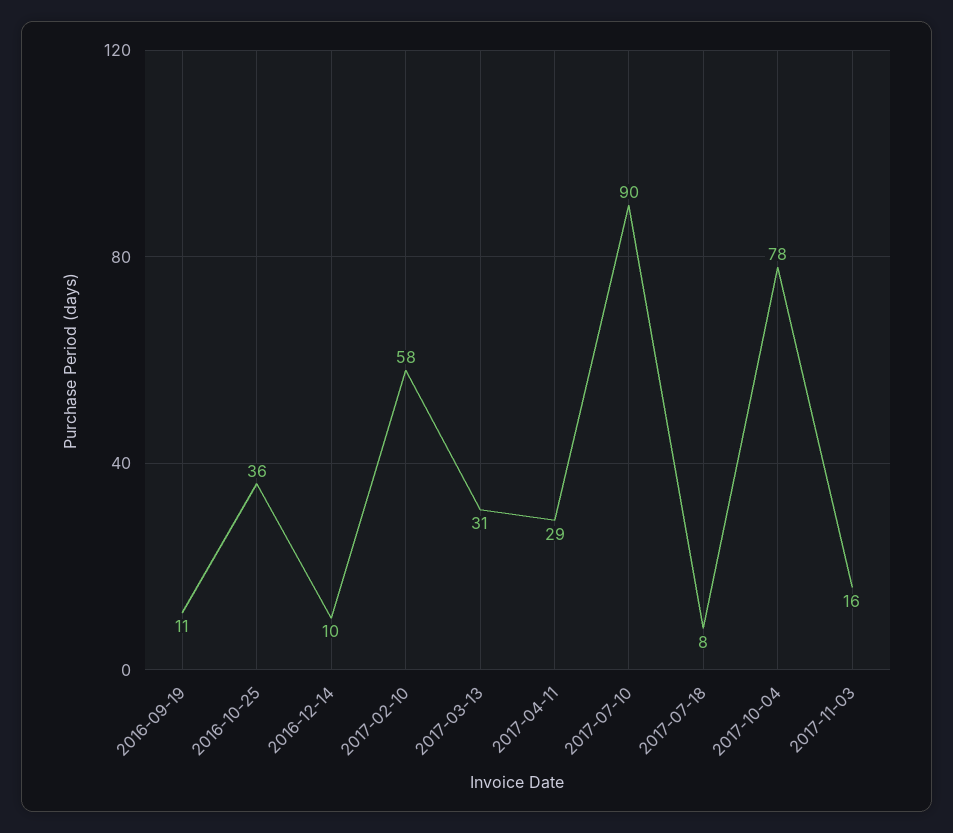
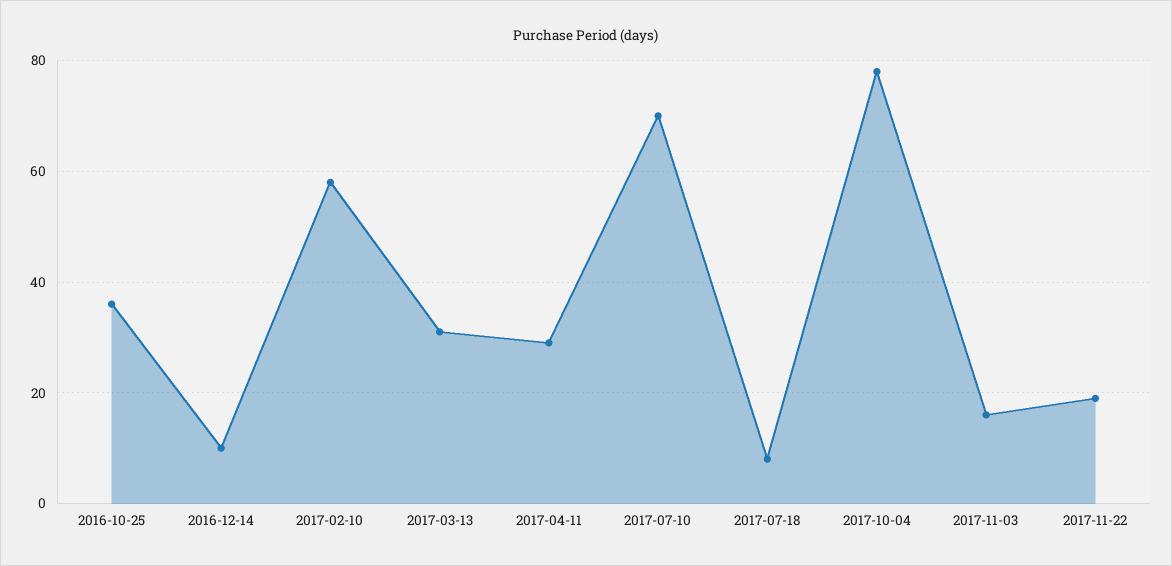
2016-09-19: 11 -> none
2017-07-10: 90 -> 70
2017-11-22: none -> 20

